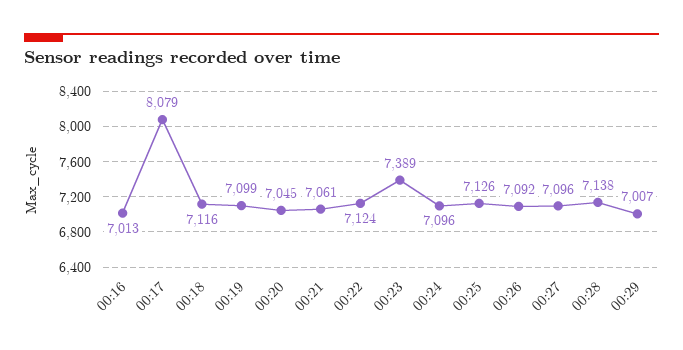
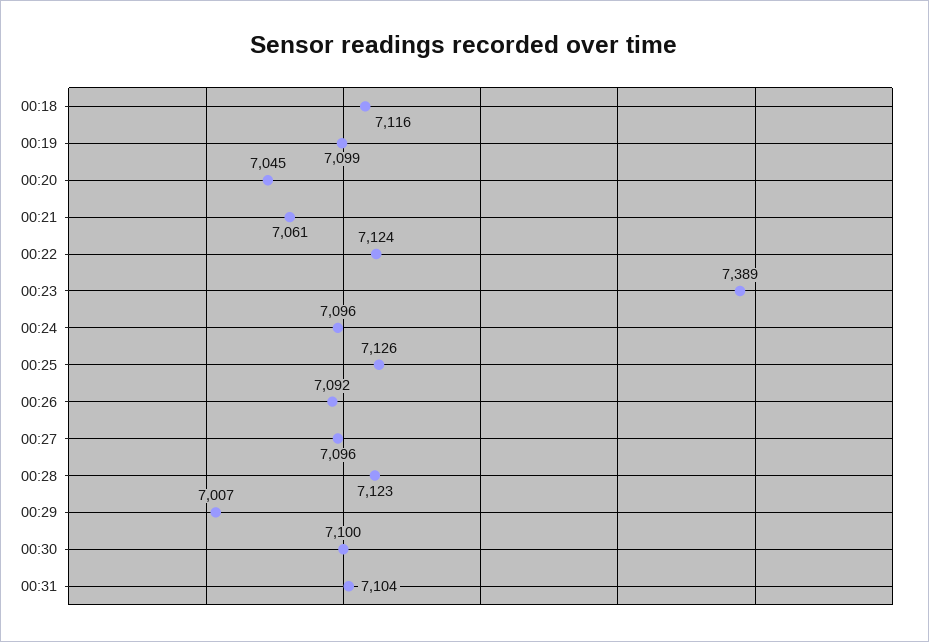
00:16: 7013 -> none
00:17: 8079 -> none
00:28: 7138 -> 7123
00:30: none -> 7100
00:31: none -> 7104

